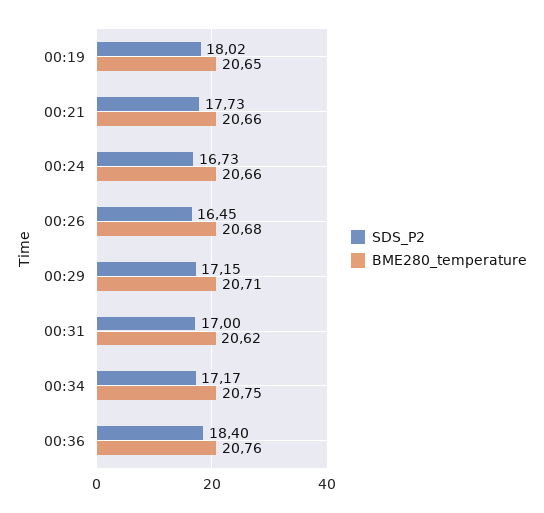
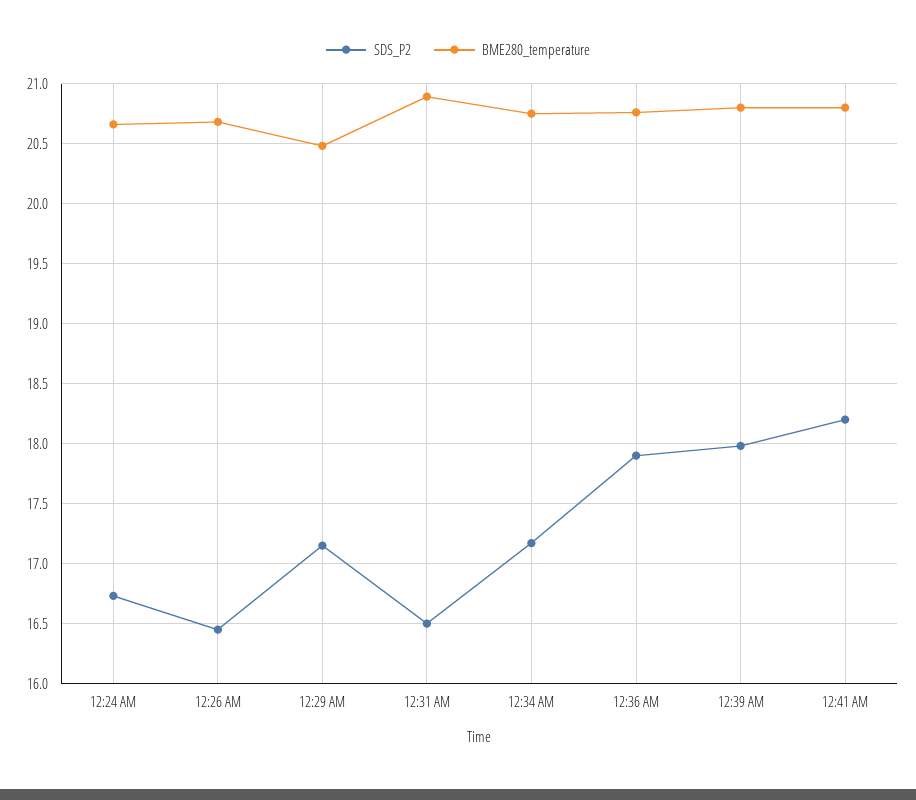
SDS_P2, 00:19: 18.02 -> none
BME280_temperature, 00:19: 20.65 -> none
SDS_P2, 00:21: 17.73 -> none
BME280_temperature, 00:21: 20.66 -> none
BME280_temperature, 00:29: 20.71 -> 20.5
SDS_P2, 00:31: 17 -> 16.5
BME280_temperature, 00:31: 20.62 -> 20.9
SDS_P2, 00:36: 18.4 -> 17.9
SDS_P2, 12:39 AM: none -> 18
BME280_temperature, 12:39 AM: none -> 20.8
SDS_P2, 12:41 AM: none -> 18.2
BME280_temperature, 12:41 AM: none -> 20.8

